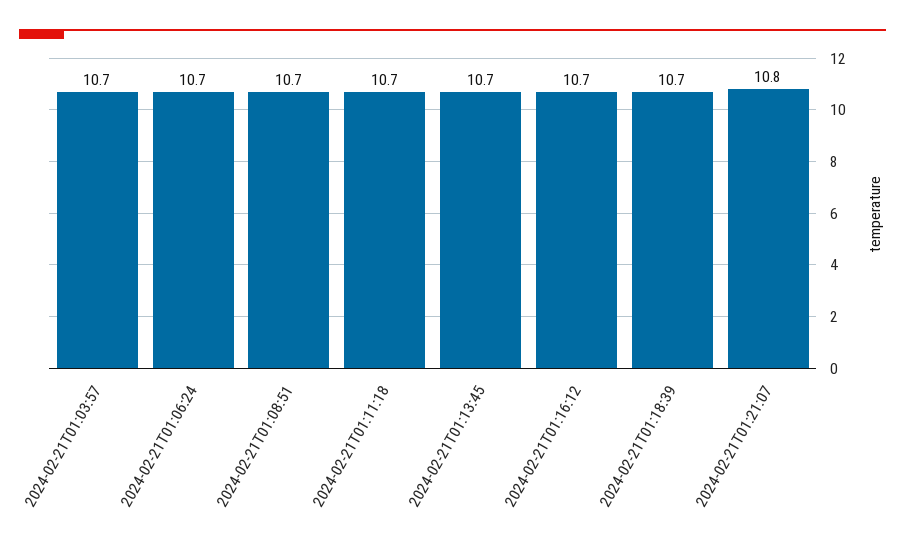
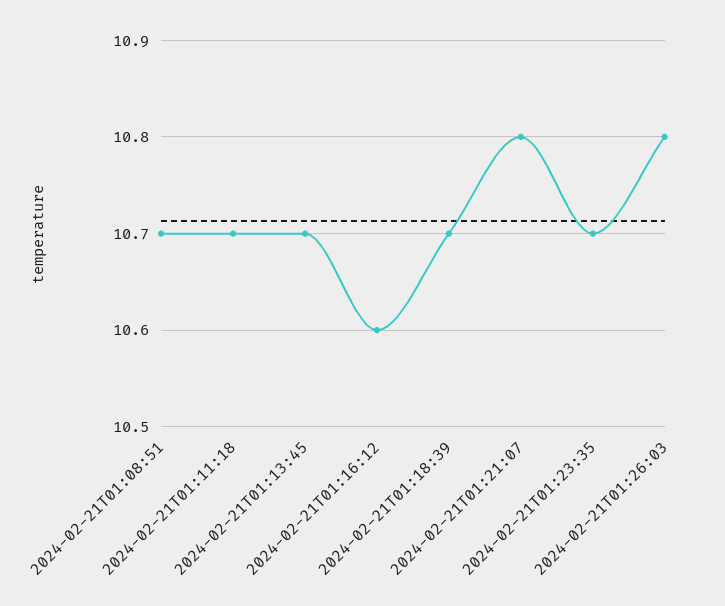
2024-02-21T01:03:57: 10.7 -> none
2024-02-21T01:06:24: 10.7 -> none
2024-02-21T01:16:12: 10.7 -> 10.6
2024-02-21T01:23:35: none -> 10.7
2024-02-21T01:26:03: none -> 10.8

